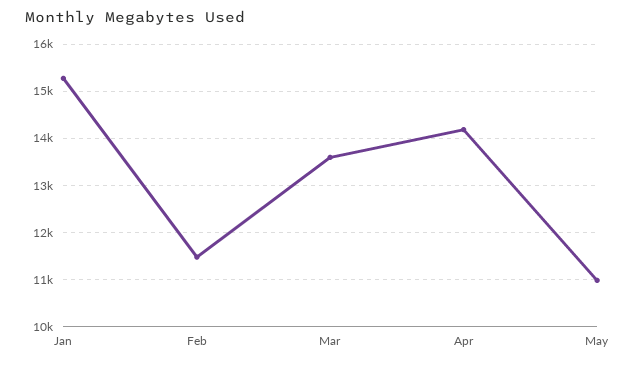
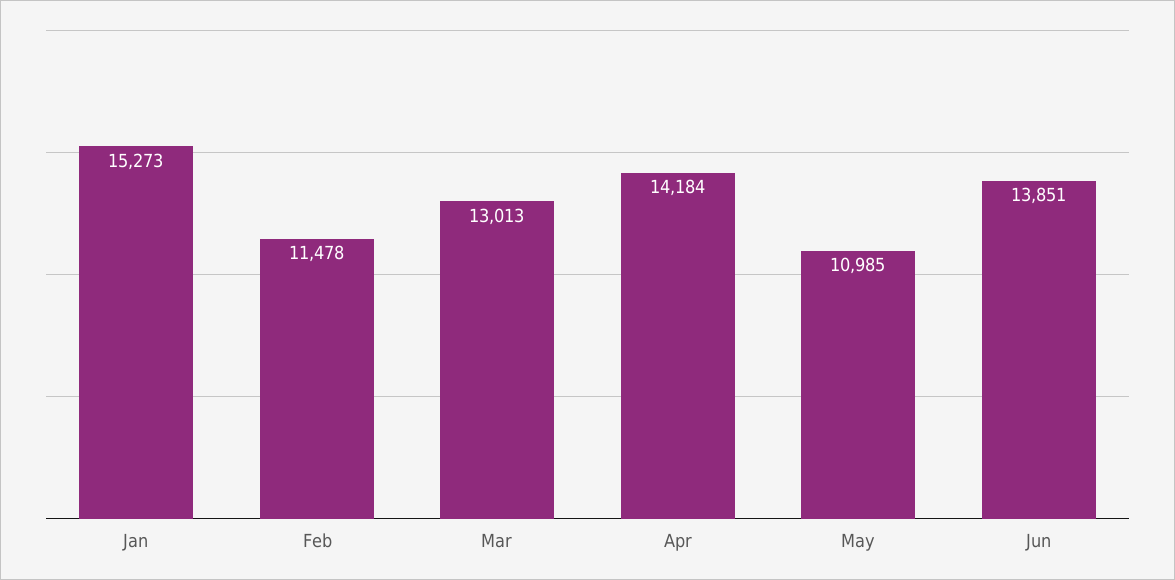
Mar: 13600 -> 13013
Jun: none -> 13851

